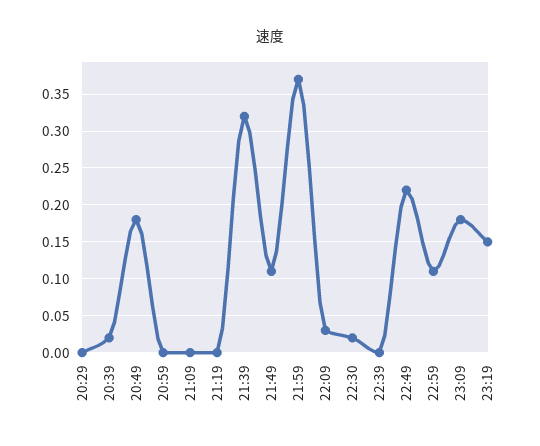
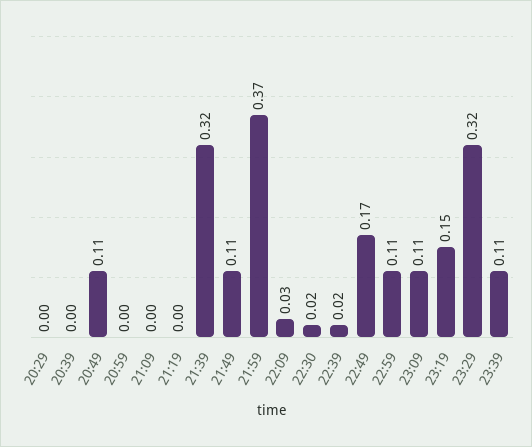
20:39: 0.02 -> 0
20:49: 0.18 -> 0.11
22:39: 0 -> 0.02
22:49: 0.22 -> 0.17
23:09: 0.18 -> 0.11
23:29: none -> 0.32
23:39: none -> 0.11

